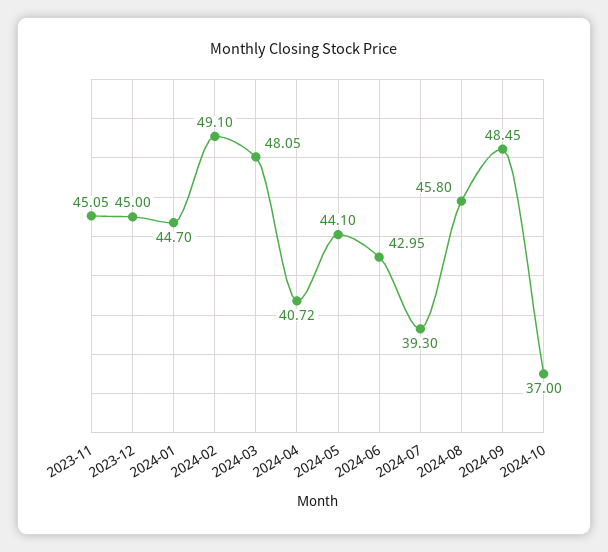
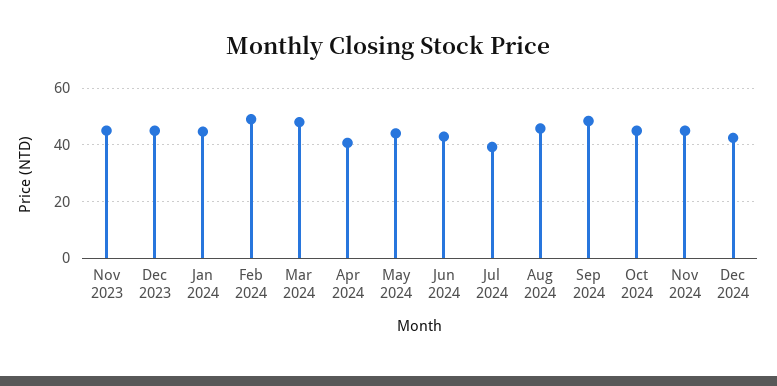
2024-10: 37 -> 45
Nov 2024: none -> 45
Dec 2024: none -> 42.5

